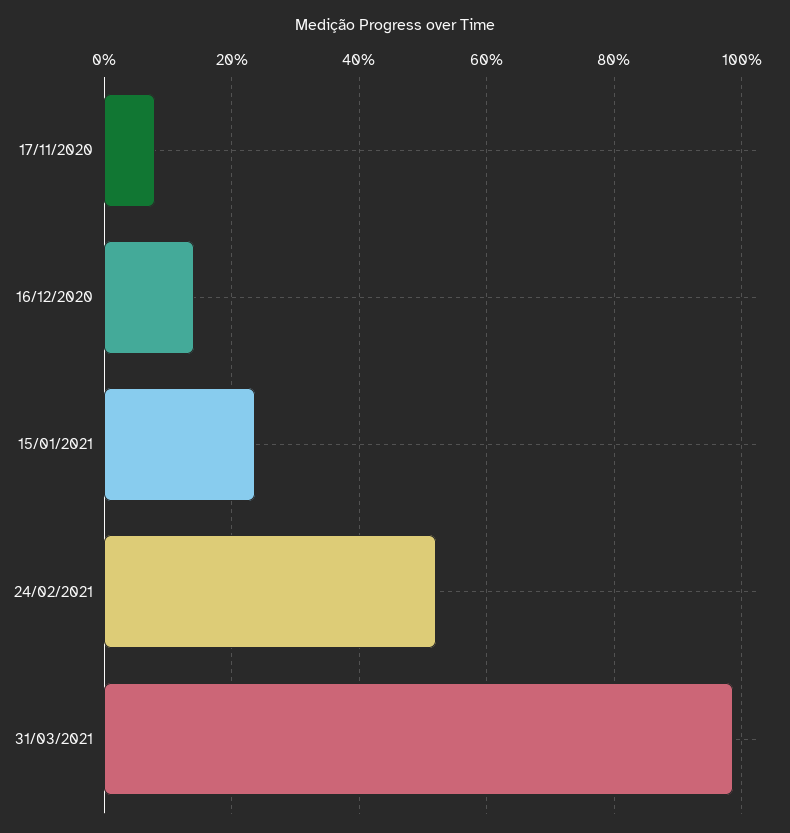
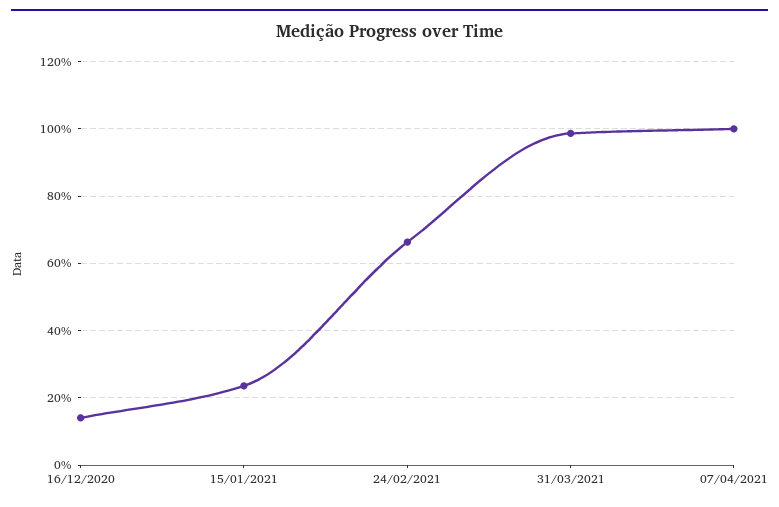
17/11/2020: 8 -> none
24/02/2021: 52 -> 66
07/04/2021: none -> 100

